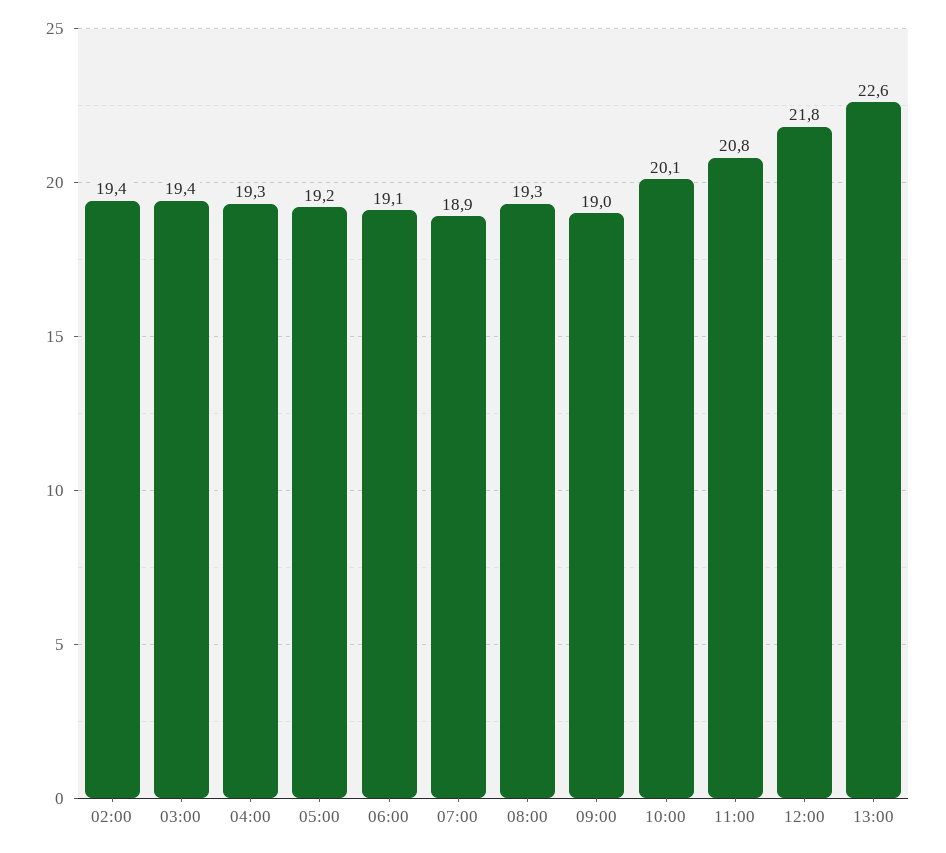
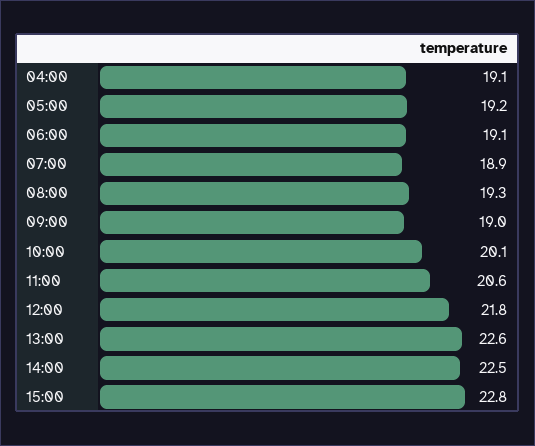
02:00: 19.4 -> none
03:00: 19.4 -> none
04:00: 19.3 -> 19.1
11:00: 20.8 -> 20.6
14:00: none -> 22.5
15:00: none -> 22.8

